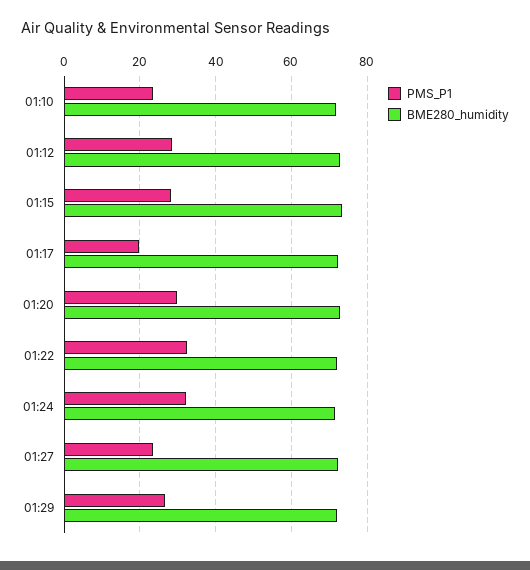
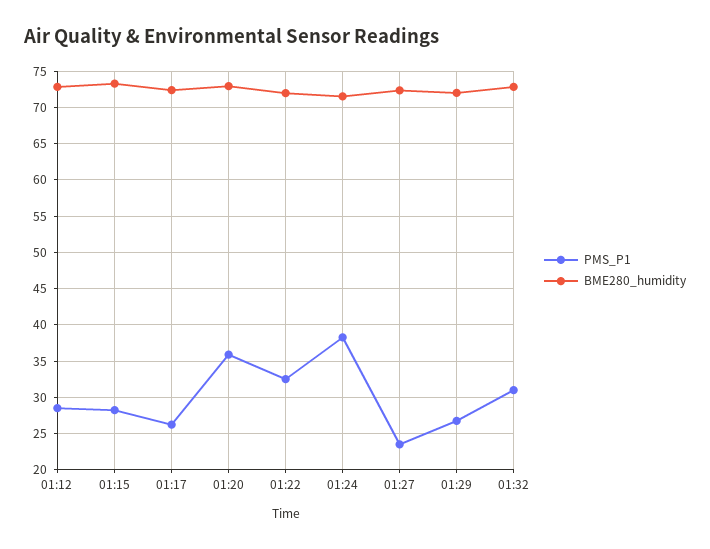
PMS_P1, 01:10: 24 -> none
BME280_humidity, 01:10: 72 -> none
PMS_P1, 01:17: 20 -> 26
PMS_P1, 01:20: 30 -> 36
PMS_P1, 01:24: 32 -> 38
PMS_P1, 01:32: none -> 31
BME280_humidity, 01:32: none -> 73

